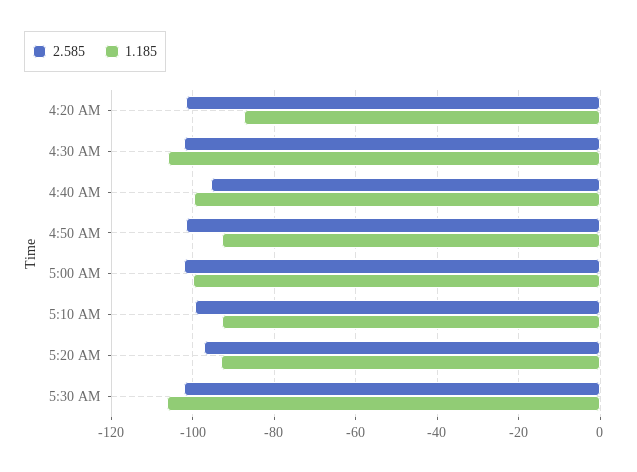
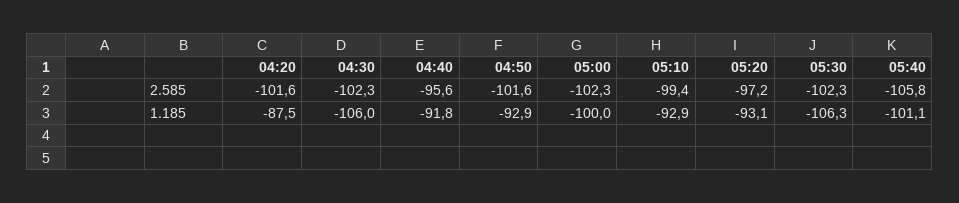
1.185, 4:40 AM: -100 -> -91.8
2.585, 05:40: none -> -105.8
1.185, 05:40: none -> -101.1

